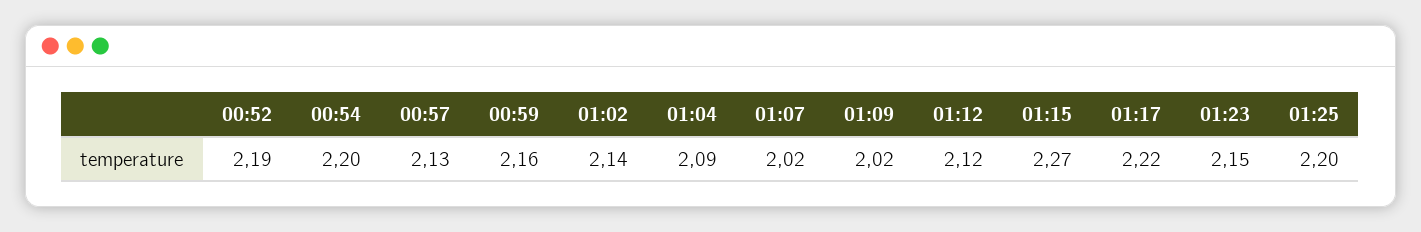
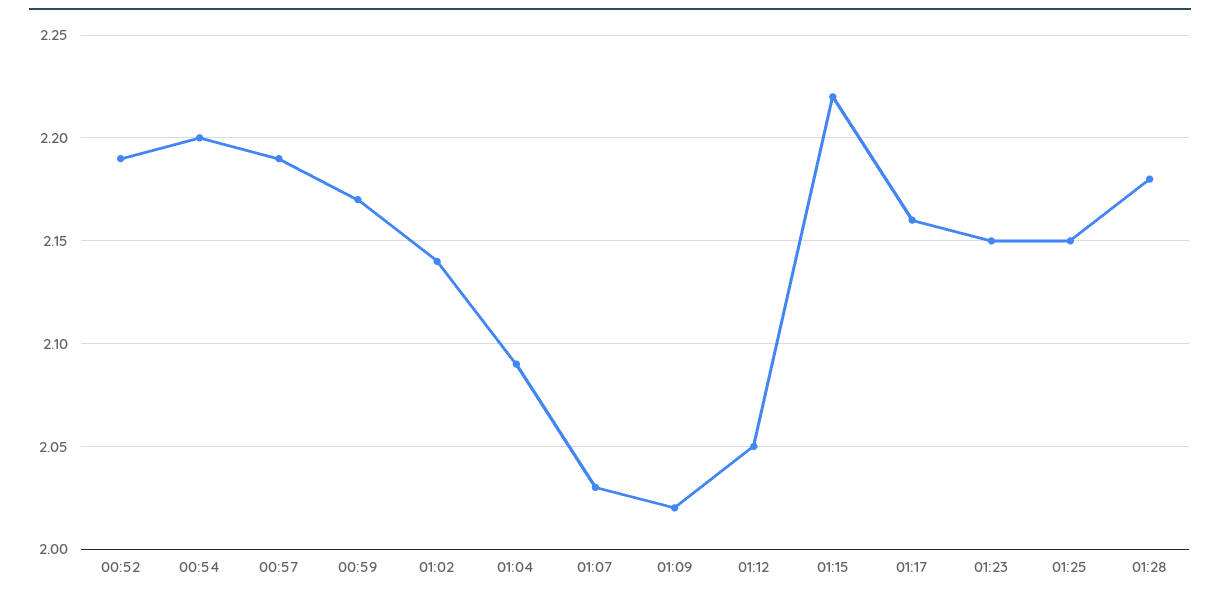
00:57: 2.13 -> 2.19
00:59: 2.16 -> 2.17
01:07: 2.02 -> 2.03
01:12: 2.12 -> 2.05
01:15: 2.27 -> 2.22
01:17: 2.22 -> 2.16
01:25: 2.2 -> 2.15
01:28: none -> 2.18

